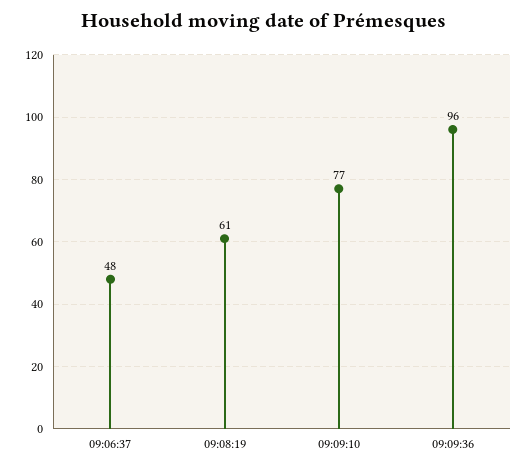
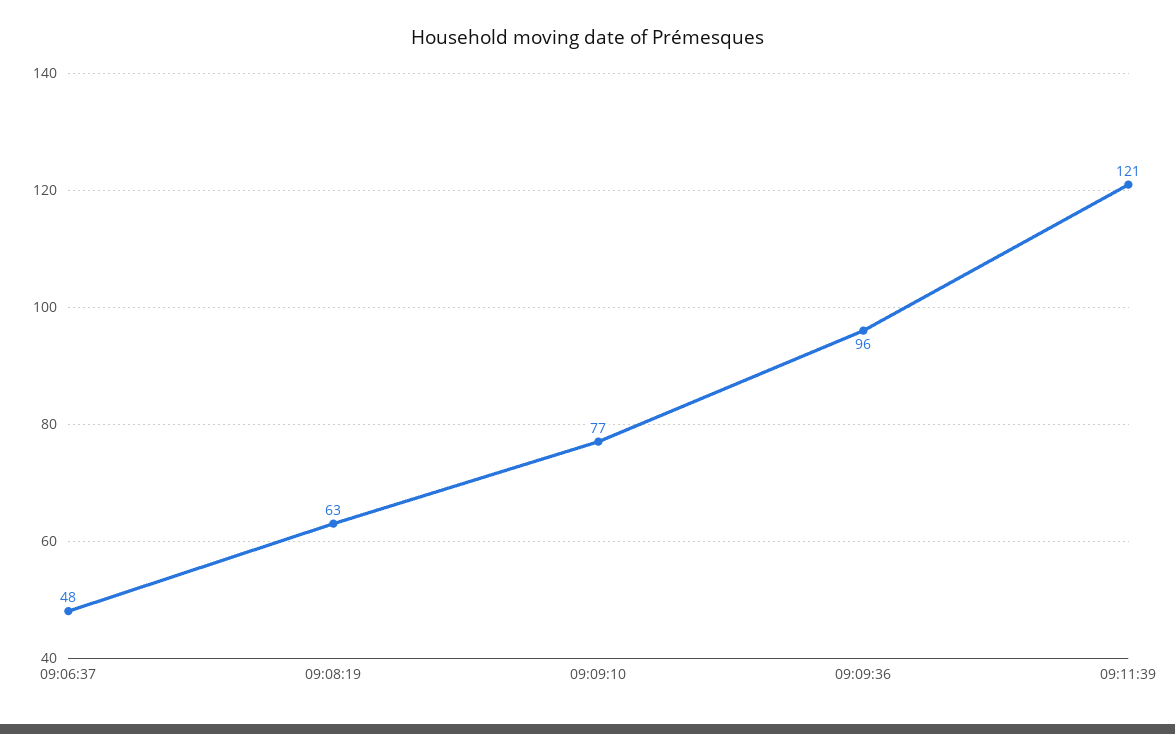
09:08:19: 61 -> 63
09:11:39: none -> 121

